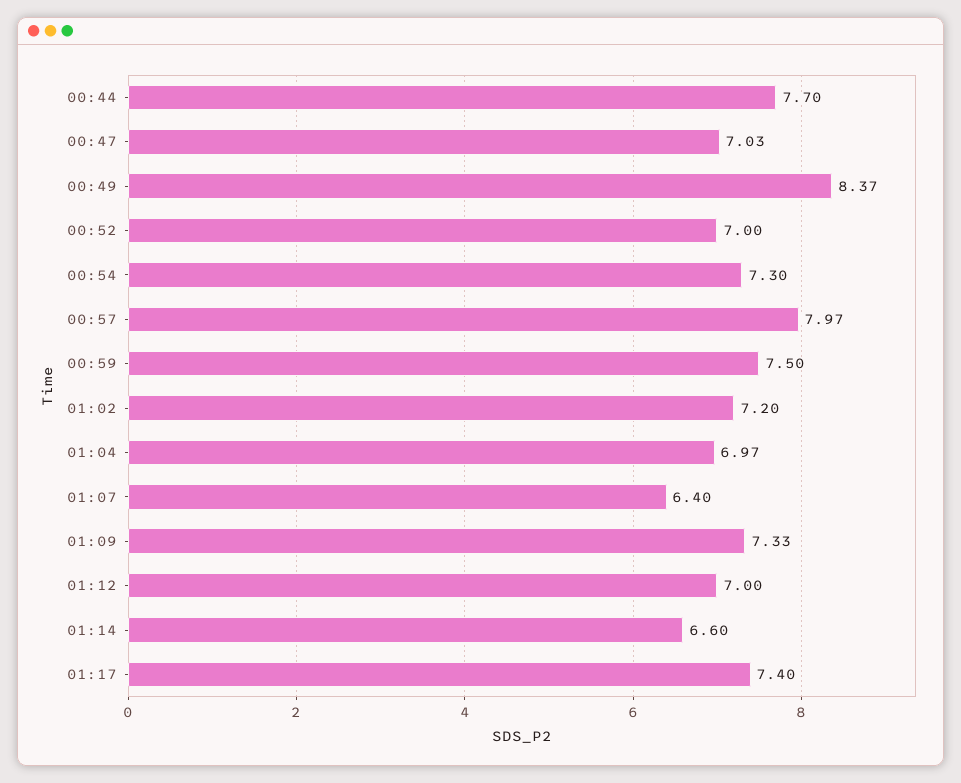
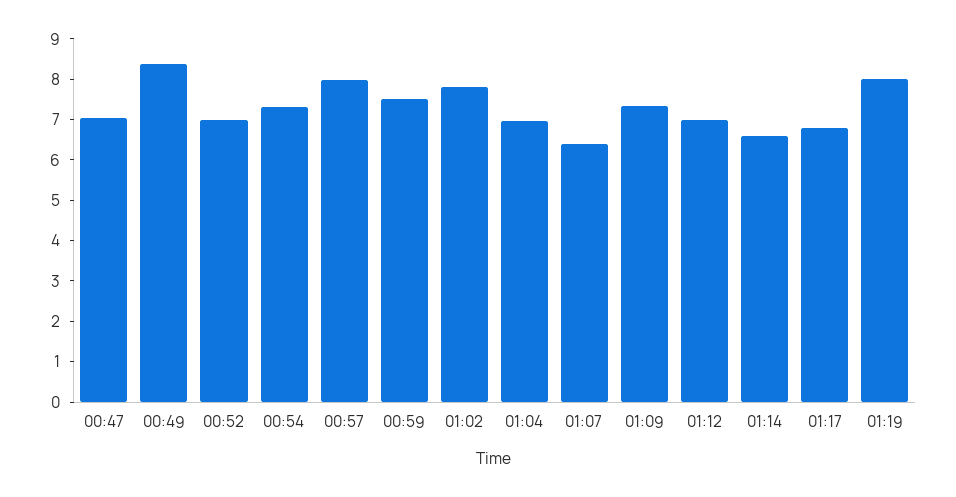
00:44: 7.7 -> none
01:02: 7.2 -> 7.8
01:17: 7.4 -> 6.8
01:19: none -> 8

